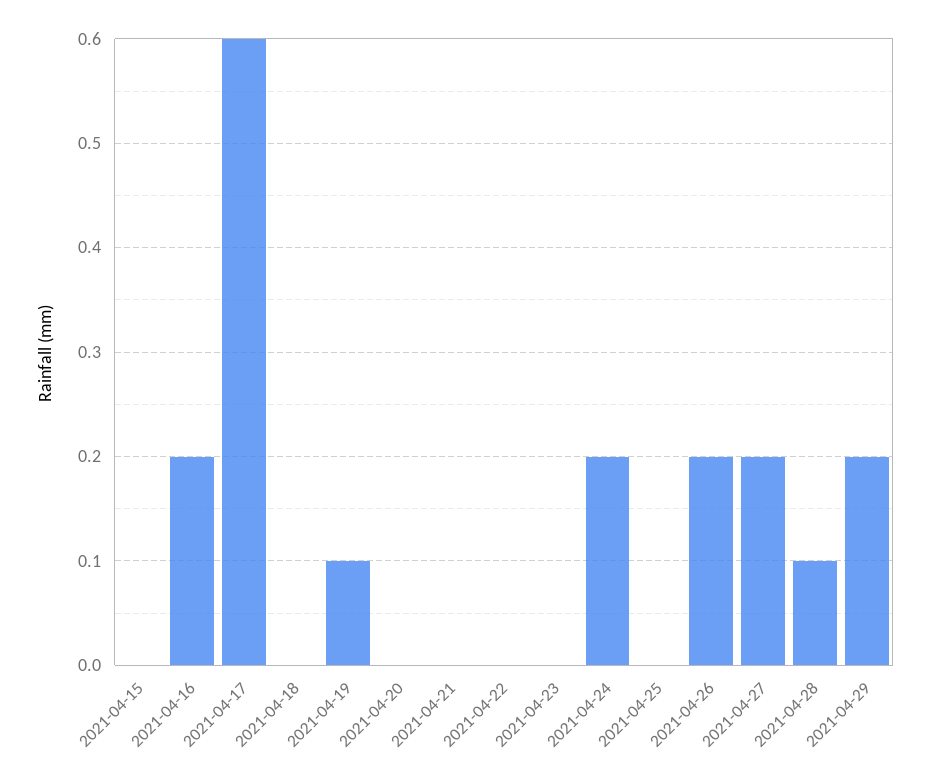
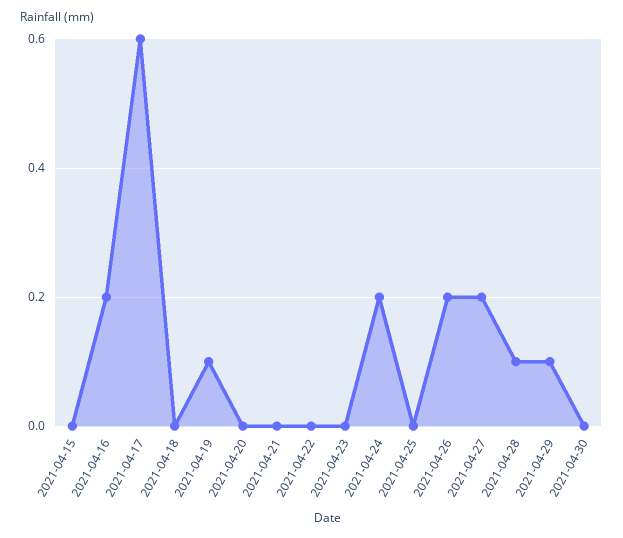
2021-04-29: 0.2 -> 0.1
2021-04-30: none -> 0

